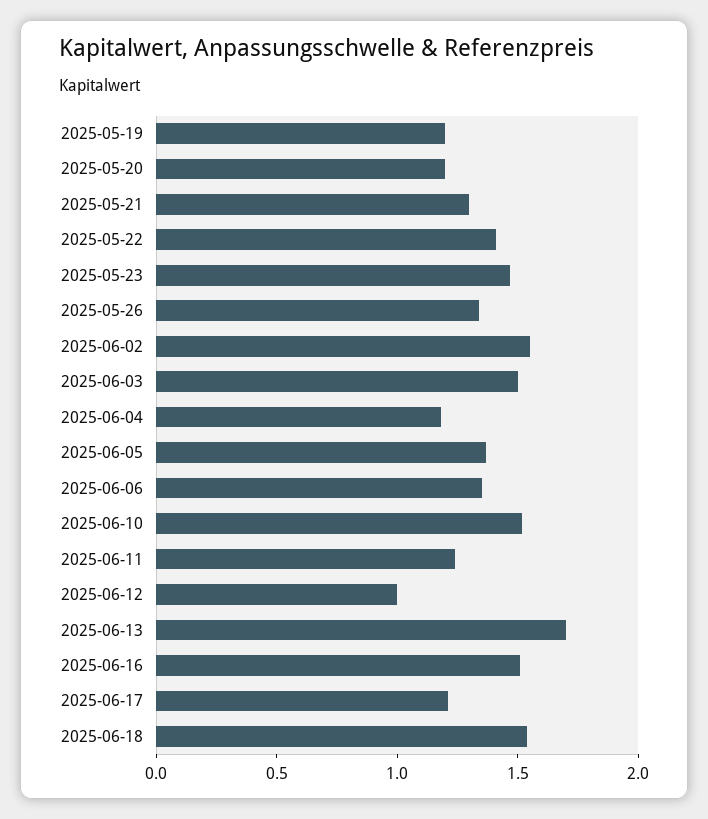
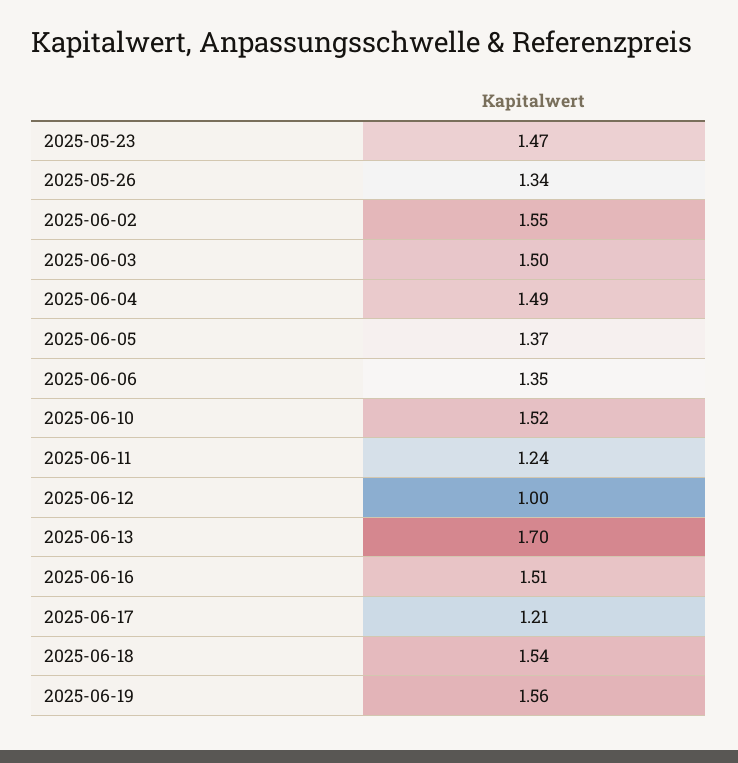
2025-05-19: 1.2 -> none
2025-05-20: 1.2 -> none
2025-05-21: 1.3 -> none
2025-05-22: 1.4 -> none
2025-06-04: 1.2 -> 1.49
2025-06-19: none -> 1.56

